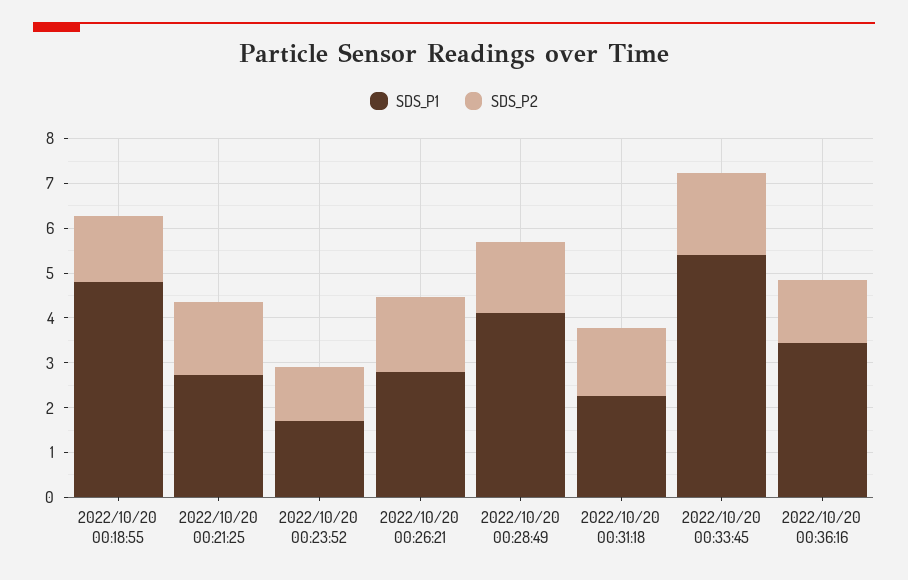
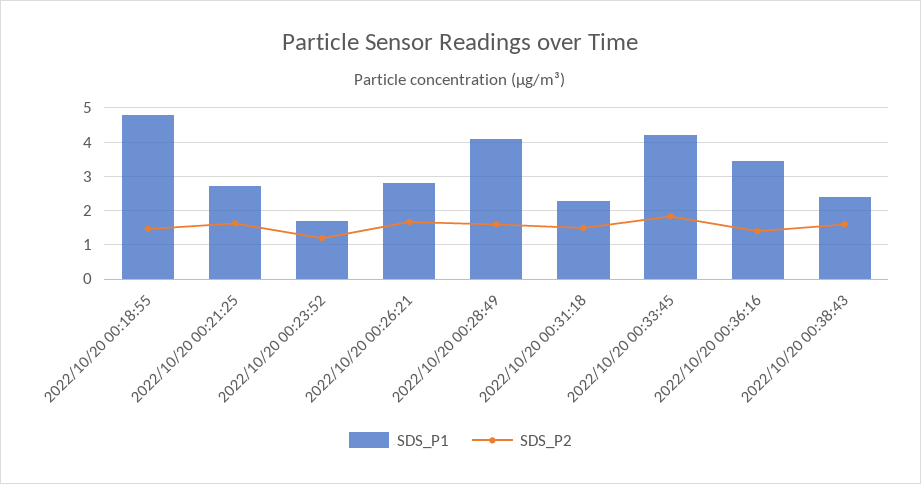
SDS_P1, 2022/10/20 00:33:45: 5.4 -> 4.2
SDS_P1, 2022/10/20 00:38:43: none -> 2.4
SDS_P2, 2022/10/20 00:38:43: none -> 1.6

